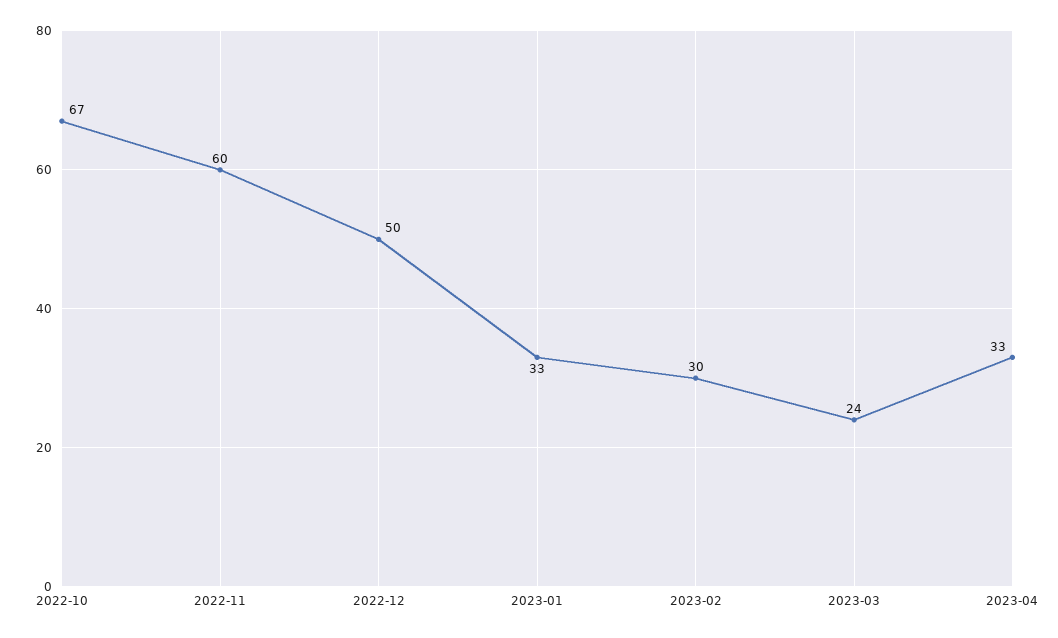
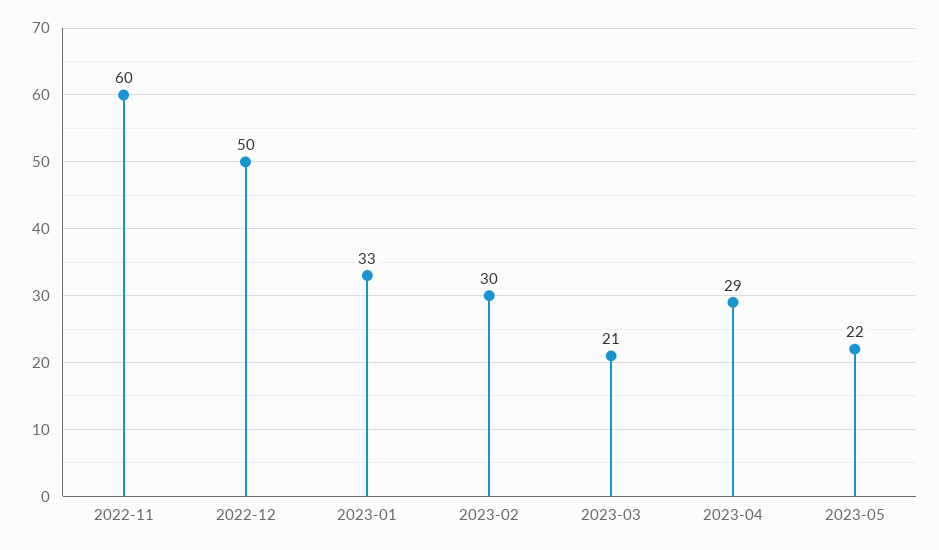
2022-10: 67 -> none
2023-03: 24 -> 21
2023-04: 33 -> 29
2023-05: none -> 22

